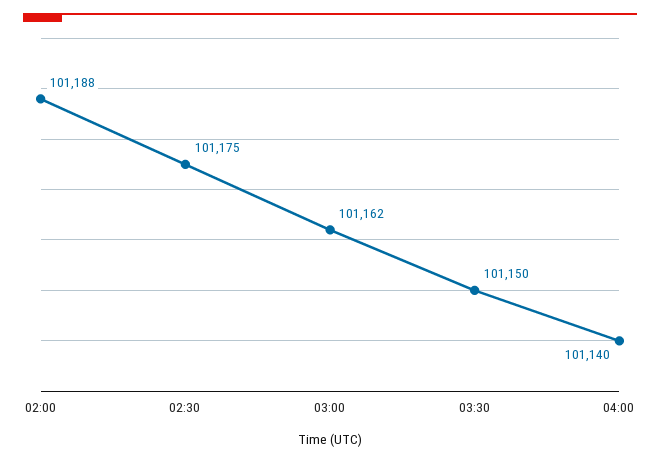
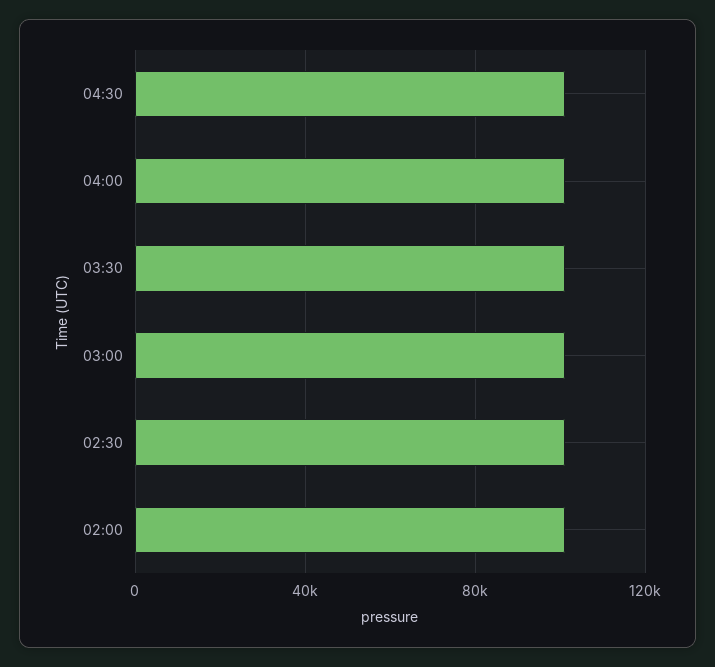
04:30: none -> 100000

